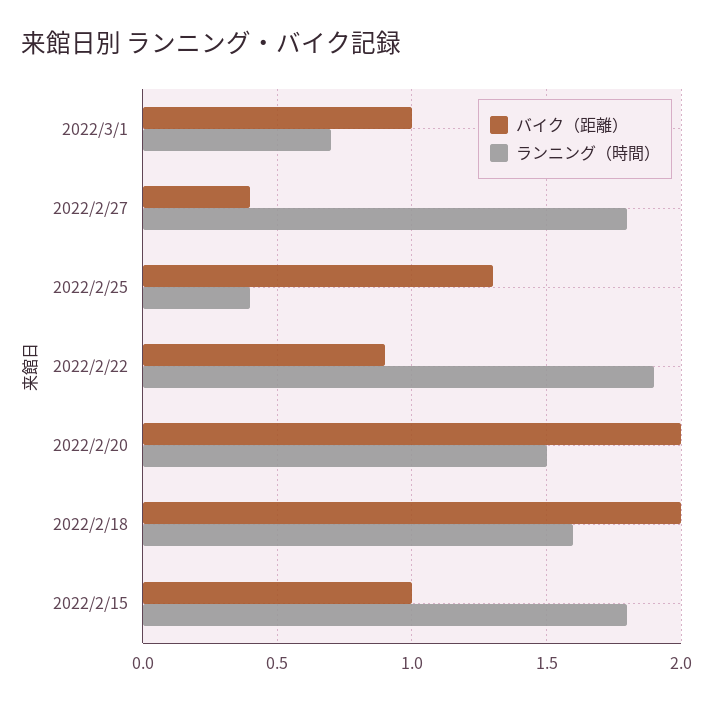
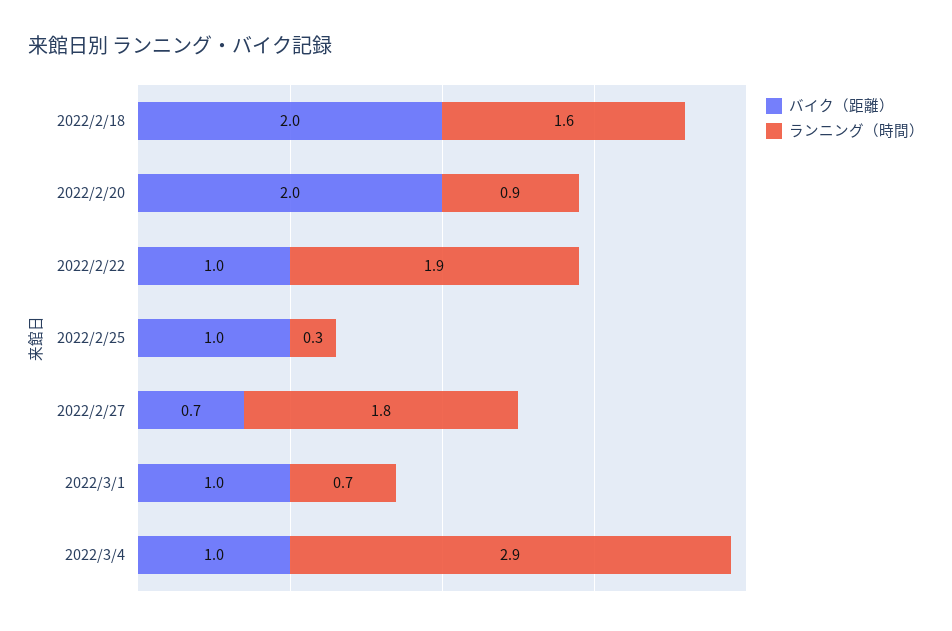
バイク（距離）, 2022/2/27: 0.4 -> 0.7
バイク（距離）, 2022/2/25: 1.3 -> 1
ランニング（時間）, 2022/2/25: 0.4 -> 0.3
バイク（距離）, 2022/2/22: 0.9 -> 1
ランニング（時間）, 2022/2/20: 1.5 -> 0.9
バイク（距離）, 2022/2/15: 1 -> none
ランニング（時間）, 2022/2/15: 1.8 -> none
バイク（距離）, 2022/3/4: none -> 1
ランニング（時間）, 2022/3/4: none -> 2.9

